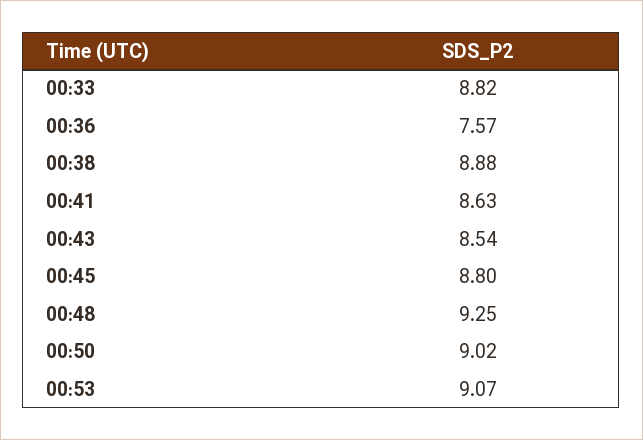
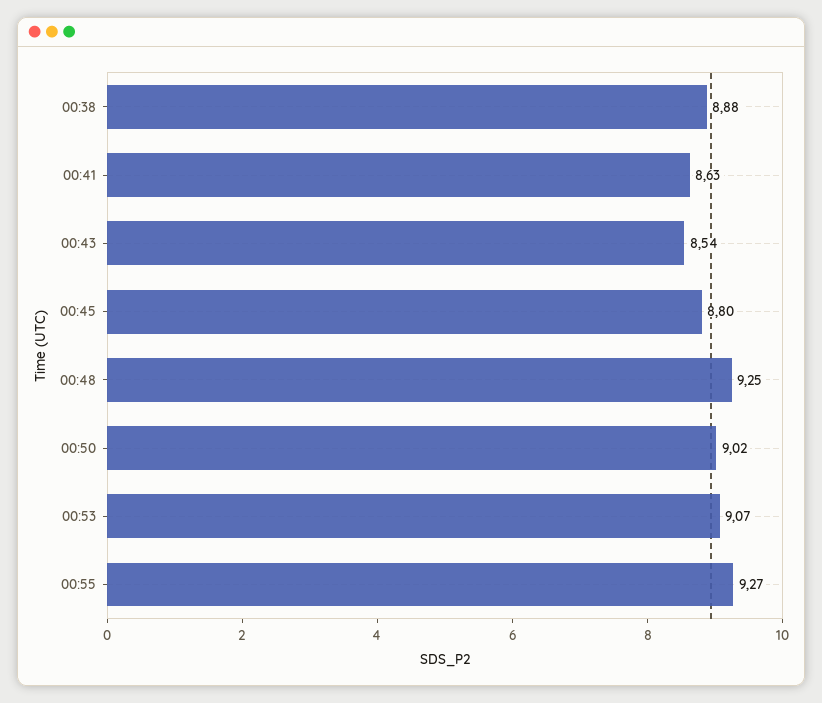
00:33: 8.82 -> none
00:36: 7.57 -> none
00:55: none -> 9.27

